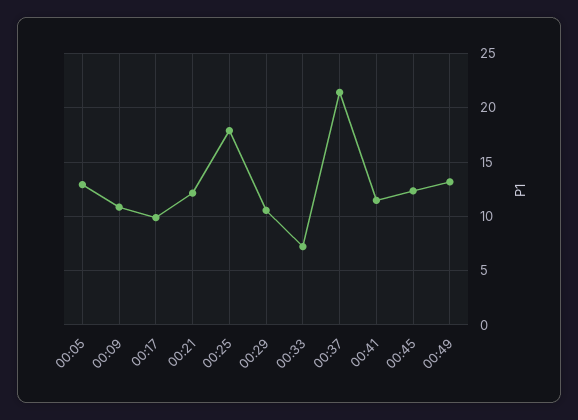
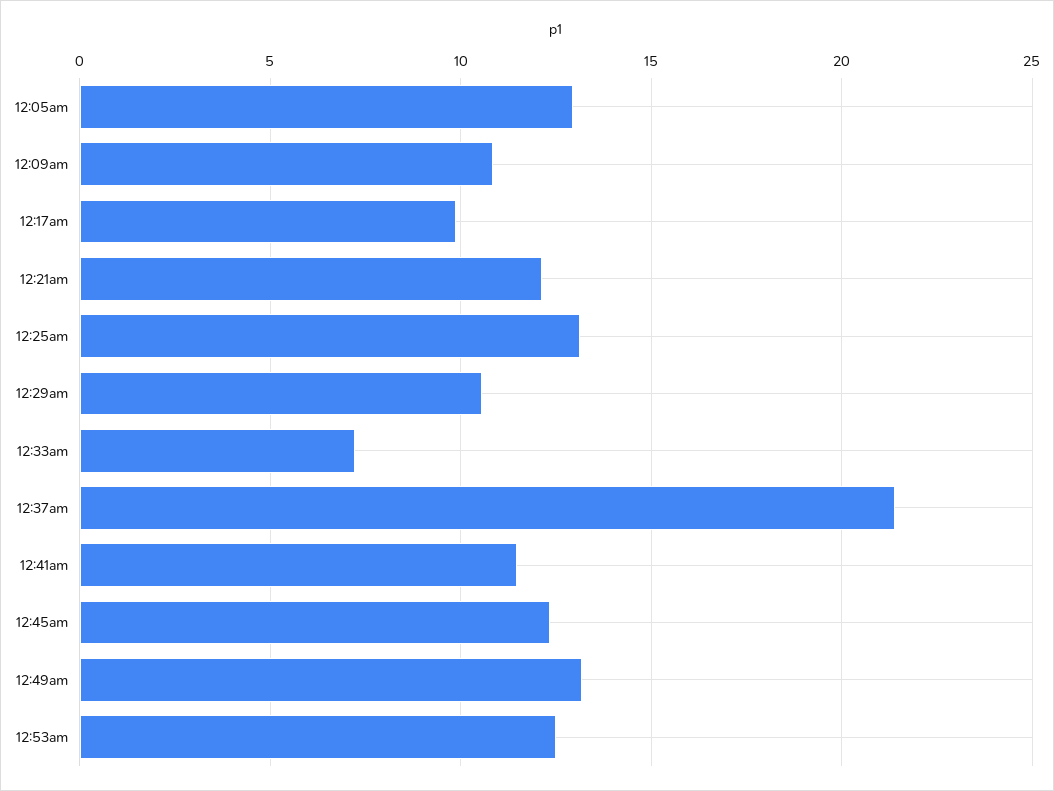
00:25: 18 -> 13
12:53am: none -> 12.5

